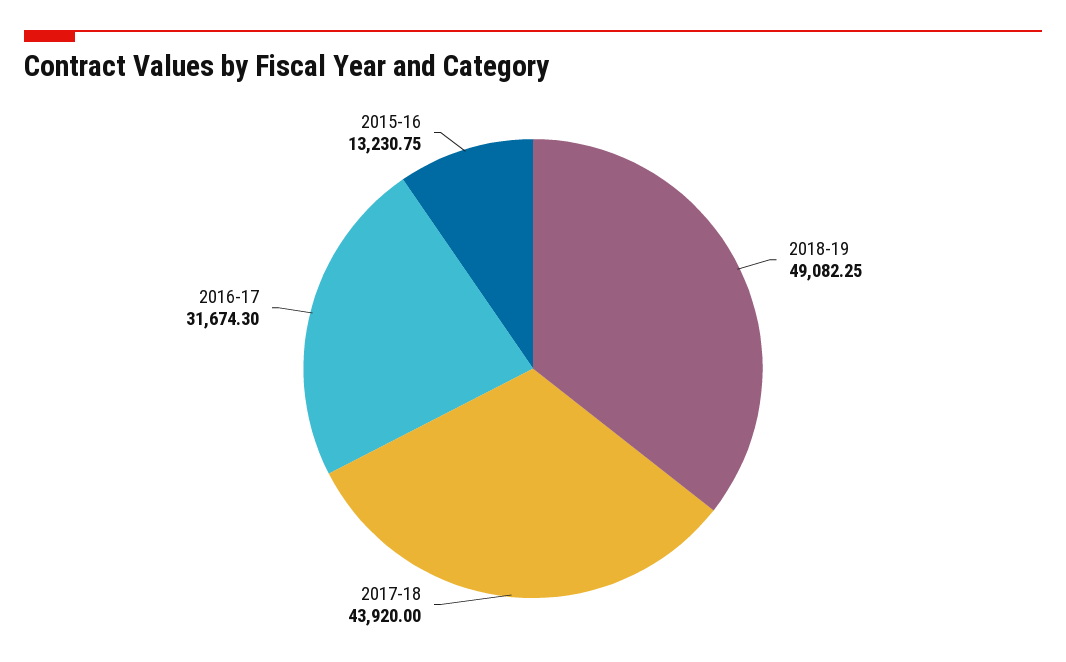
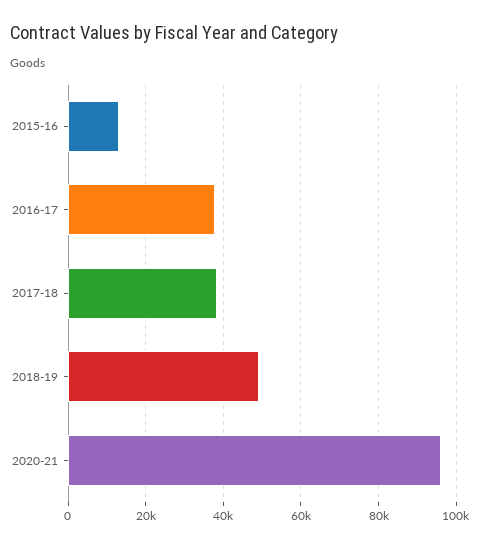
2017-18: 43920 -> 38000
2016-17: 31674.3 -> 38000
2020-21: none -> 96000

